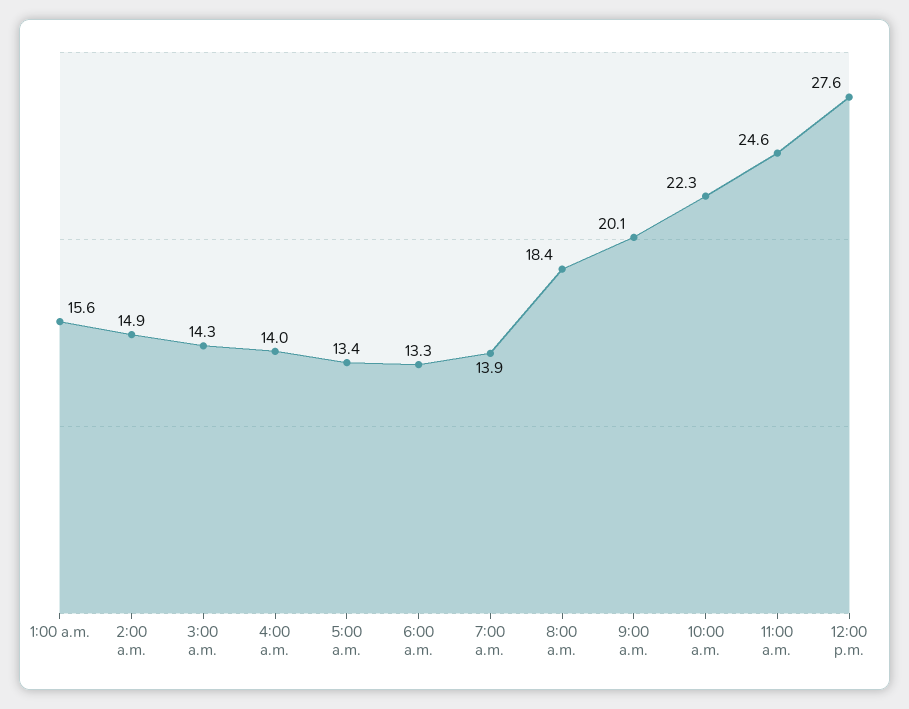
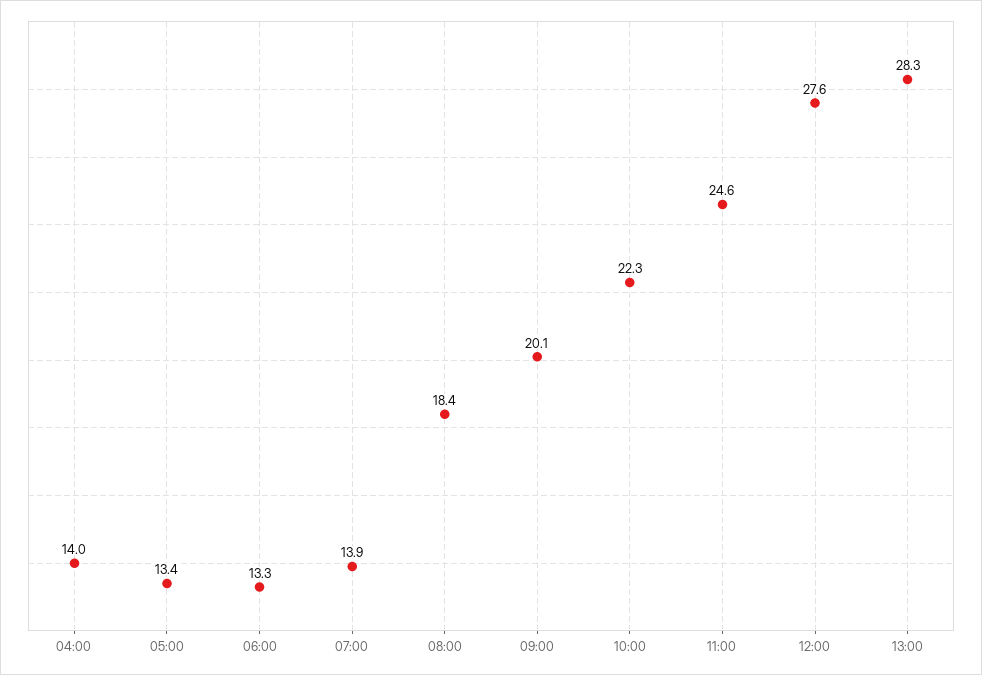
1:00 a.m.: 15.6 -> none
2:00 a.m.: 14.9 -> none
3:00 a.m.: 14.3 -> none
13:00: none -> 28.3

